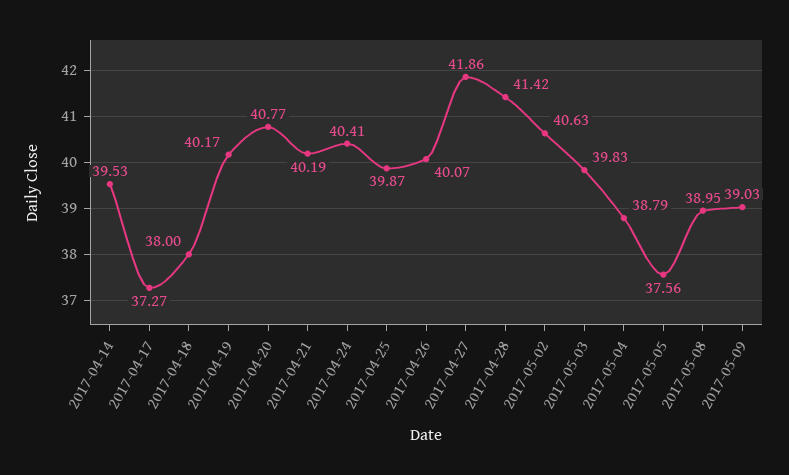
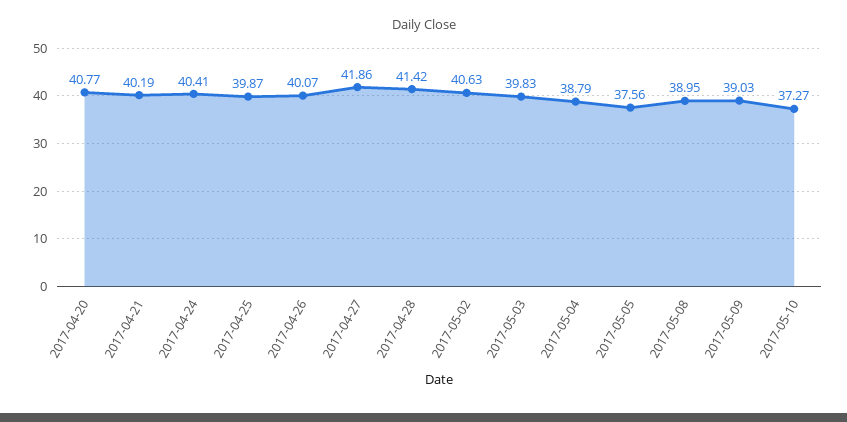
2017-04-14: 39.53 -> none
2017-04-17: 37.27 -> none
2017-04-18: 38 -> none
2017-04-19: 40.17 -> none
2017-05-10: none -> 37.27

